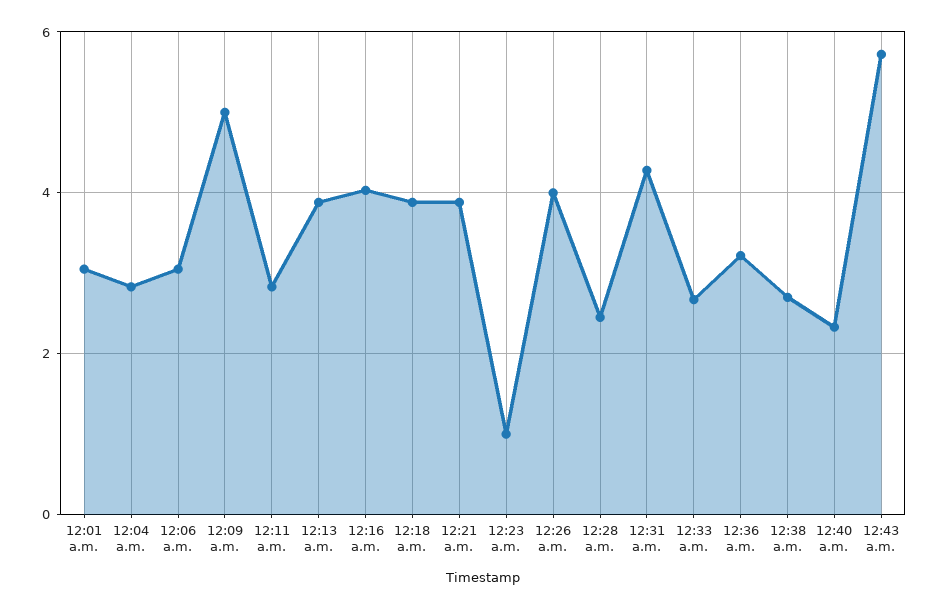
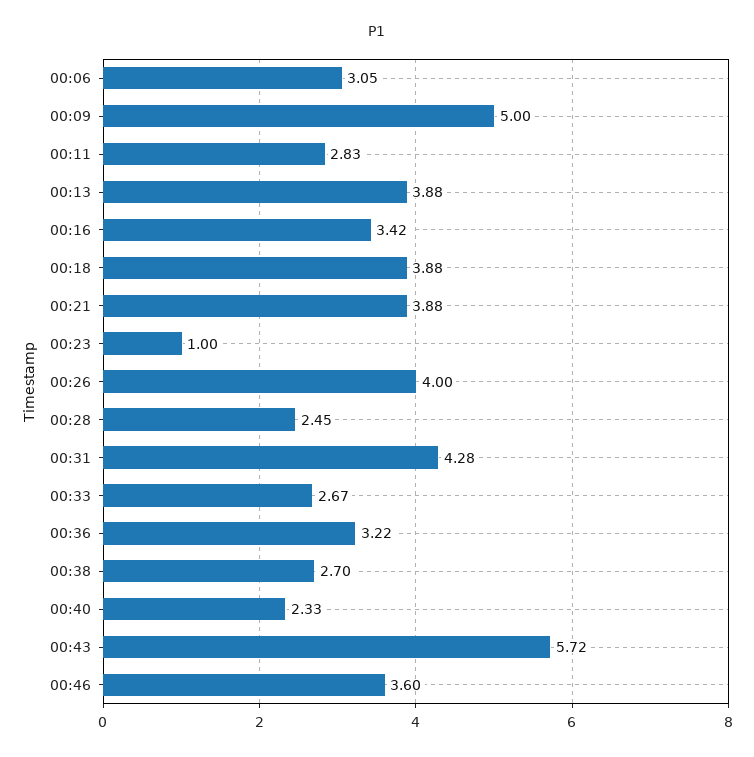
12:01 a.m.: 3 -> none
12:04 a.m.: 2.8 -> none
12:16 a.m.: 4 -> 3.42
00:46: none -> 3.6

